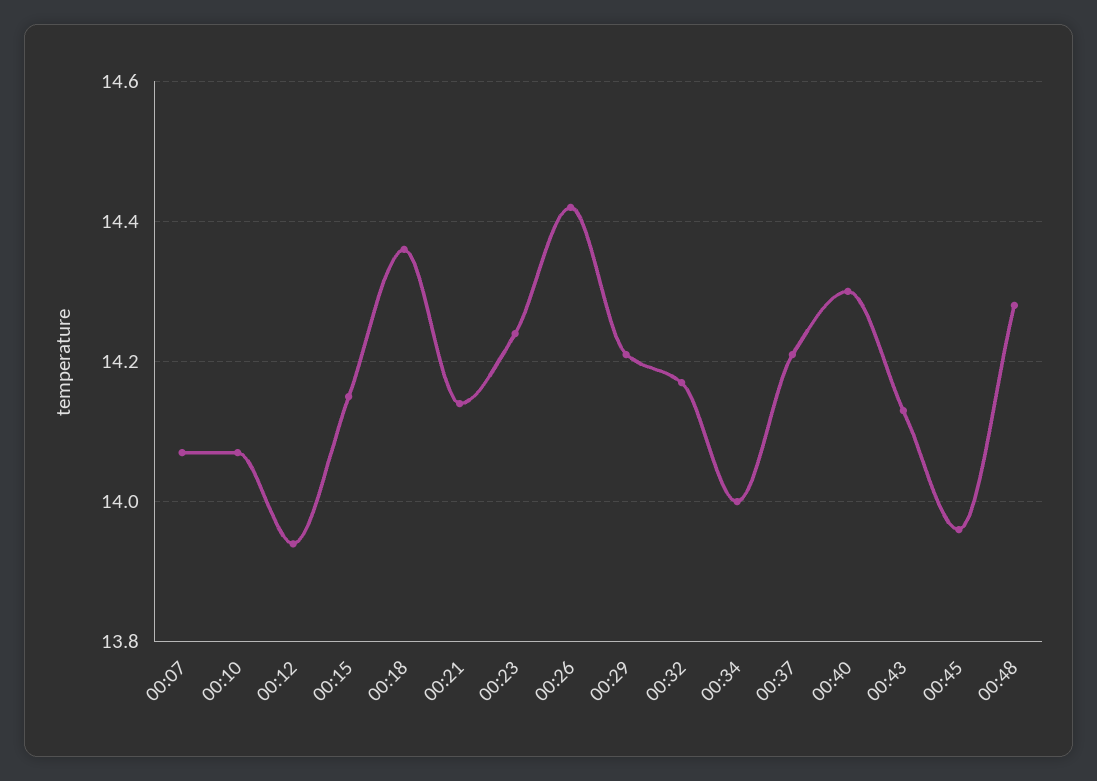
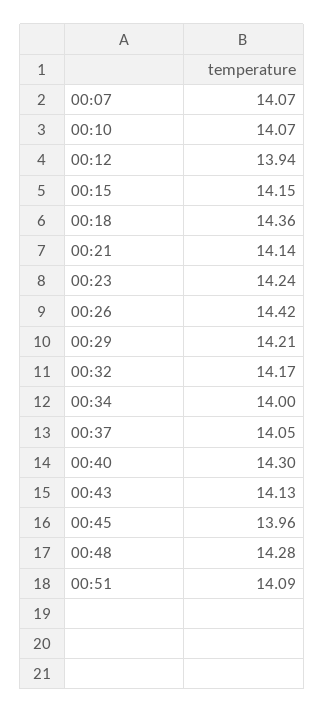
00:37: 14.2 -> 14.05
00:51: none -> 14.09

